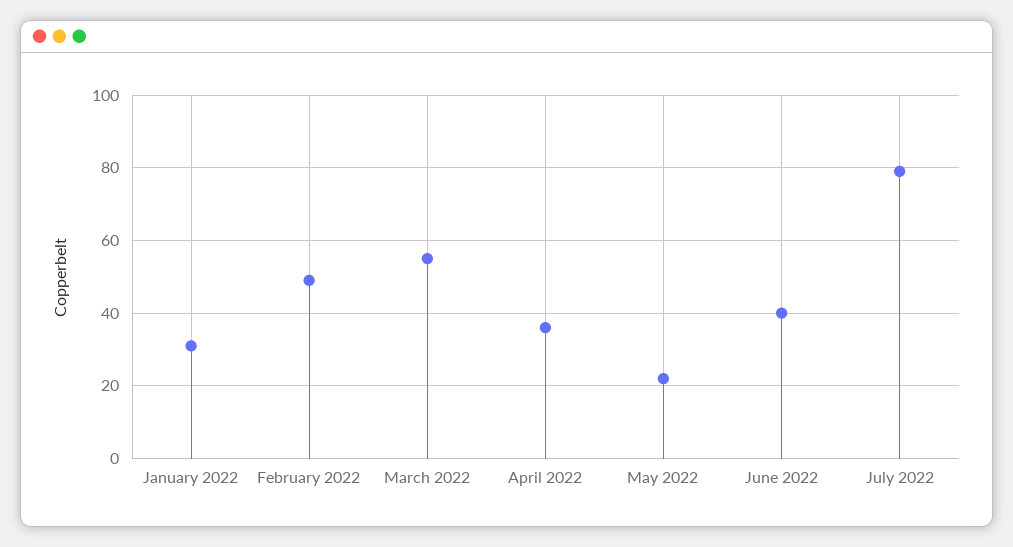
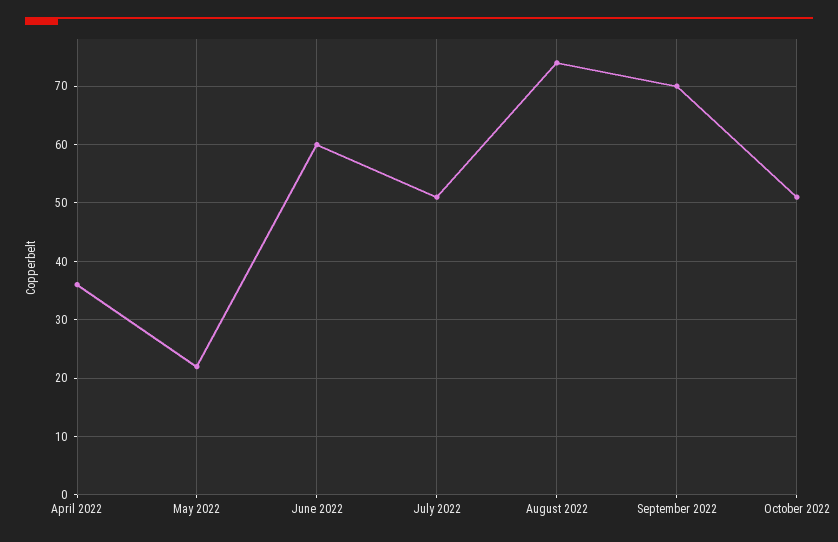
January 2022: 30 -> none
February 2022: 50 -> none
March 2022: 55 -> none
June 2022: 40 -> 60
July 2022: 80 -> 50
August 2022: none -> 75
September 2022: none -> 70
October 2022: none -> 50

